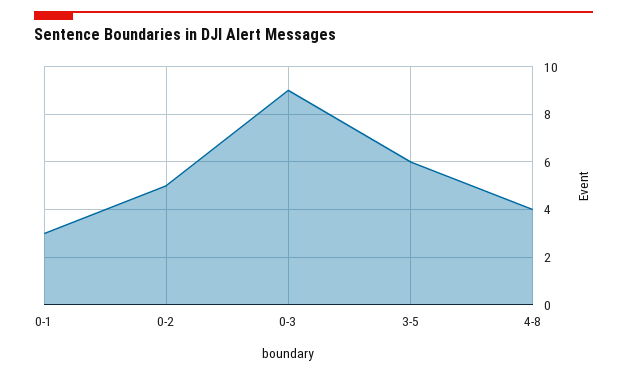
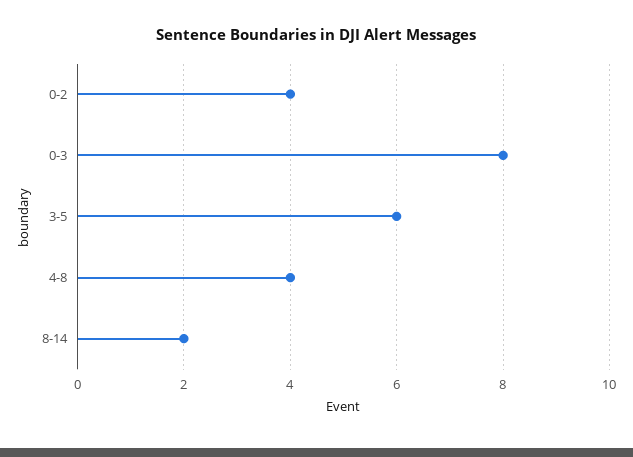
0-1: 3 -> none
0-2: 5 -> 4
0-3: 9 -> 8
8-14: none -> 2

